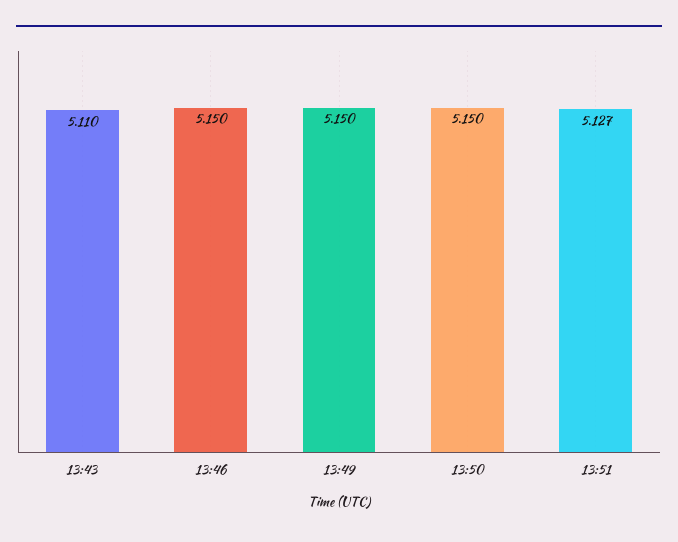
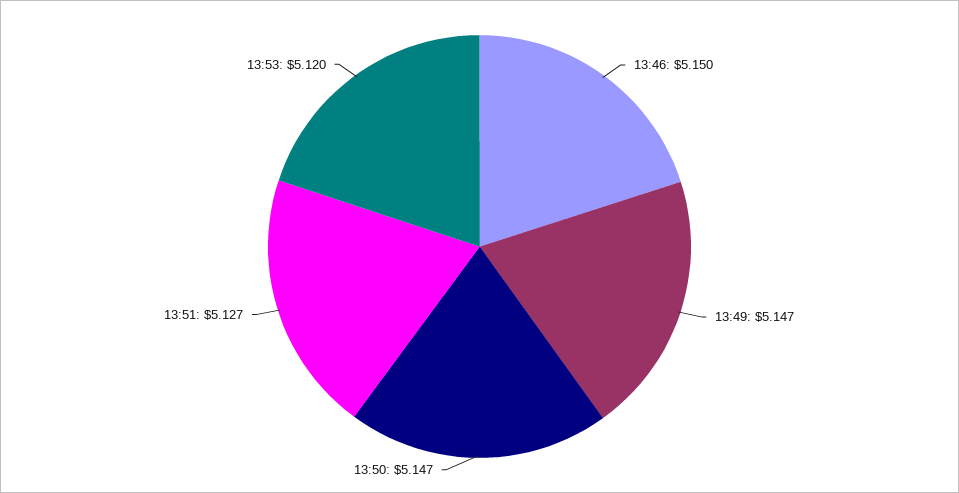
13:43: 5.11 -> none
13:49: 5.15 -> 5.147
13:50: 5.15 -> 5.147
13:53: none -> 5.12

